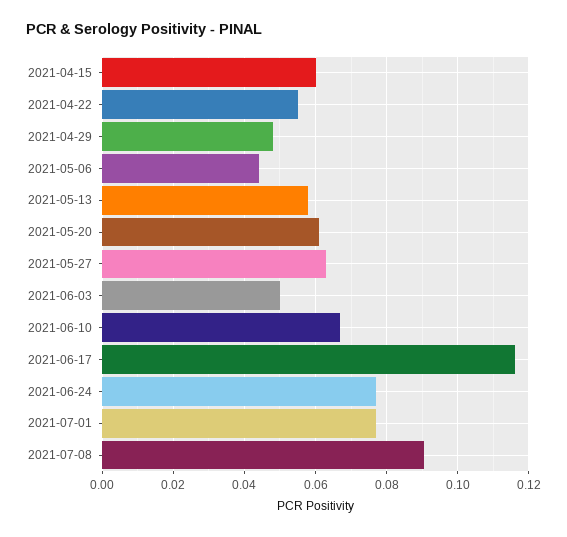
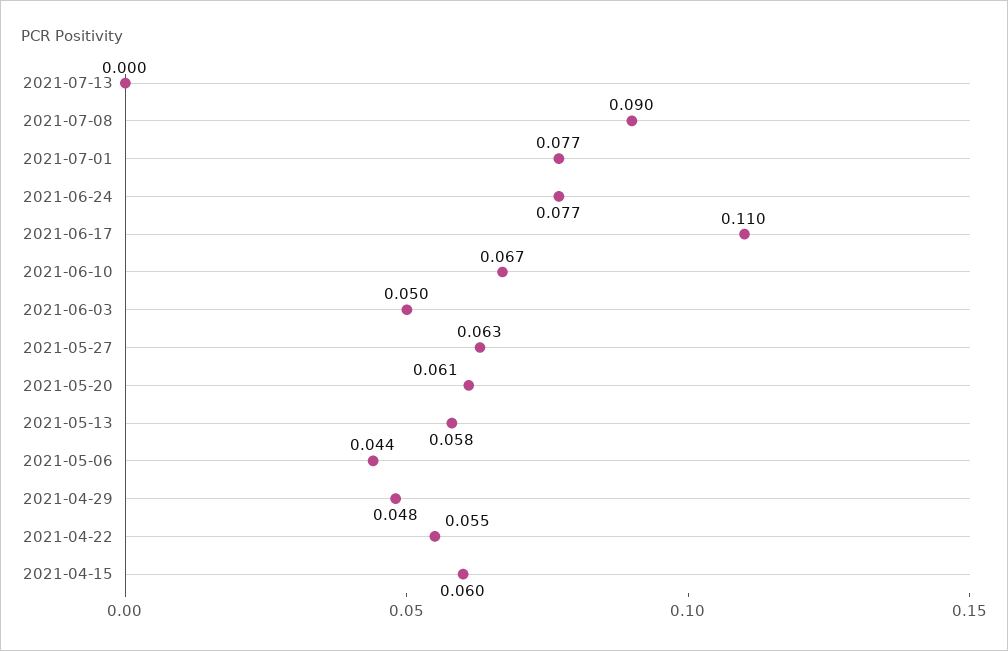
2021-06-17: 0.116 -> 0.11
2021-07-13: none -> 0

